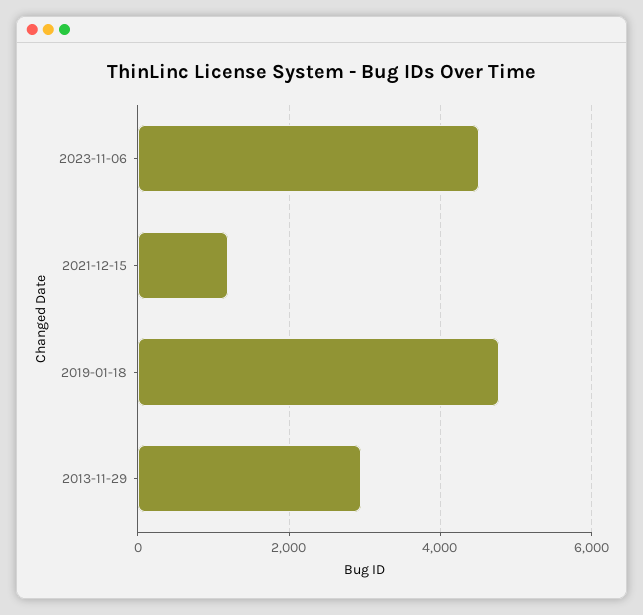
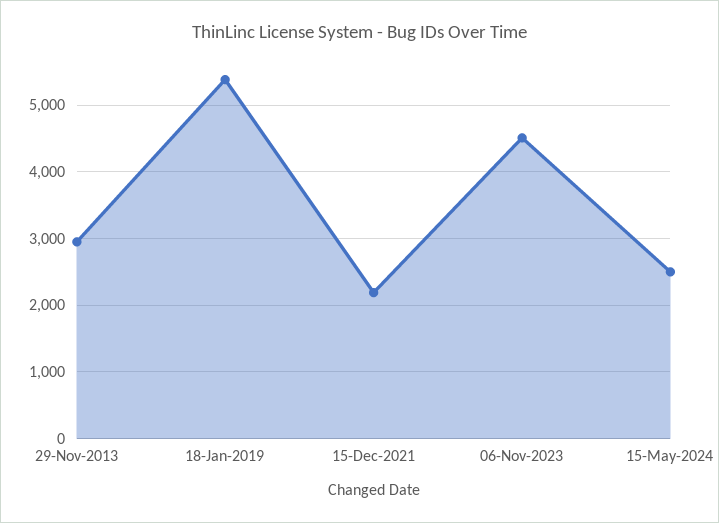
2021-12-15: 1200 -> 2200
2019-01-18: 4800 -> 5400
15-May-2024: none -> 2500

